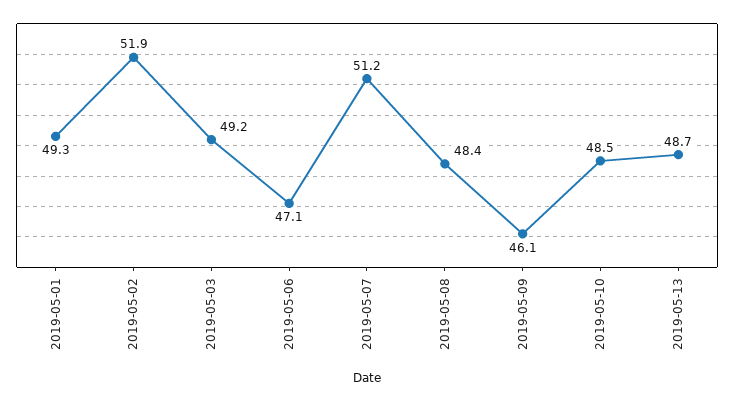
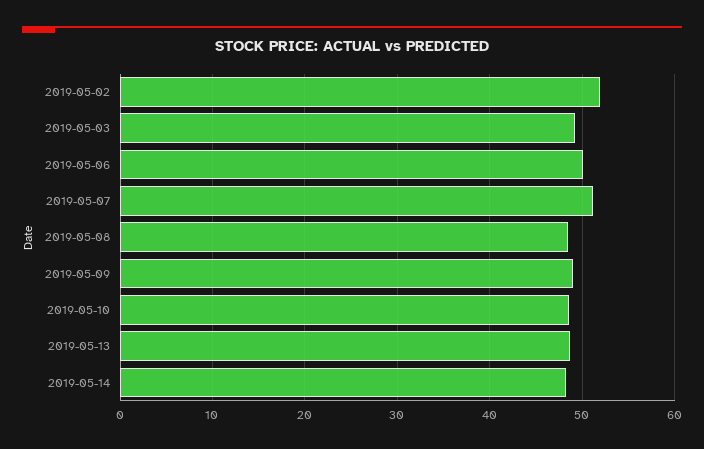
2019-05-01: 49.3 -> none
2019-05-06: 47.1 -> 50
2019-05-09: 46.1 -> 49
2019-05-14: none -> 48

